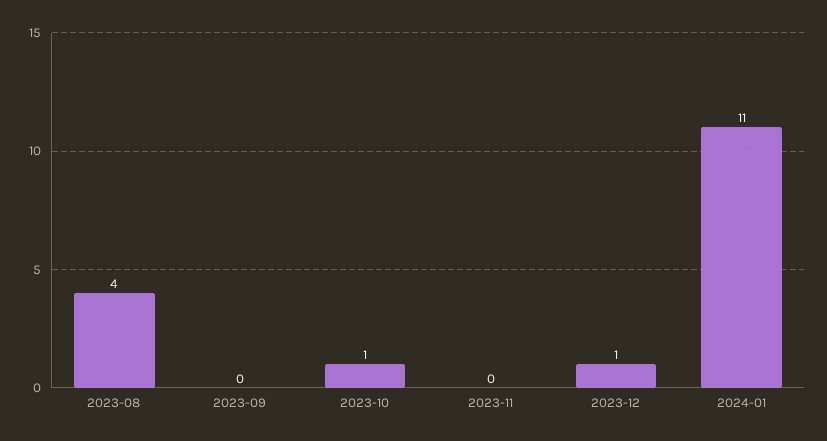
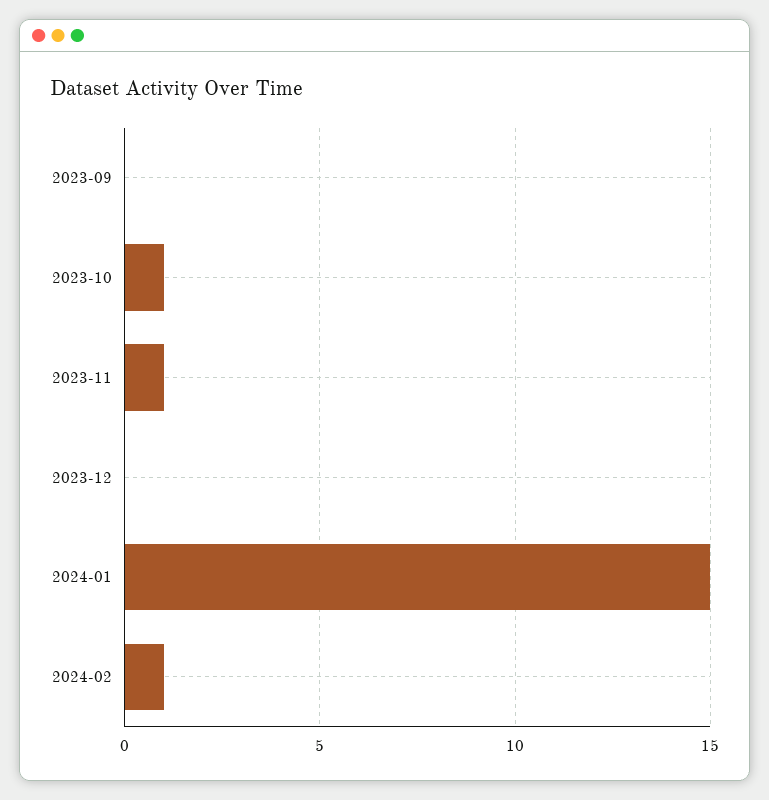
2023-08: 4 -> none
2023-11: 0 -> 1
2023-12: 1 -> 0
2024-01: 11 -> 15
2024-02: none -> 1

